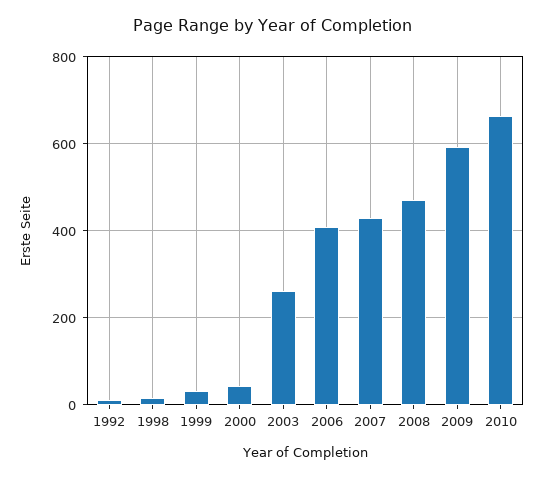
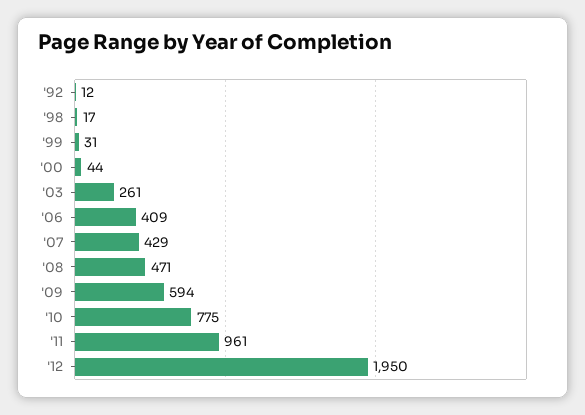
2010: 660 -> 775
'11: none -> 961
'12: none -> 1950

